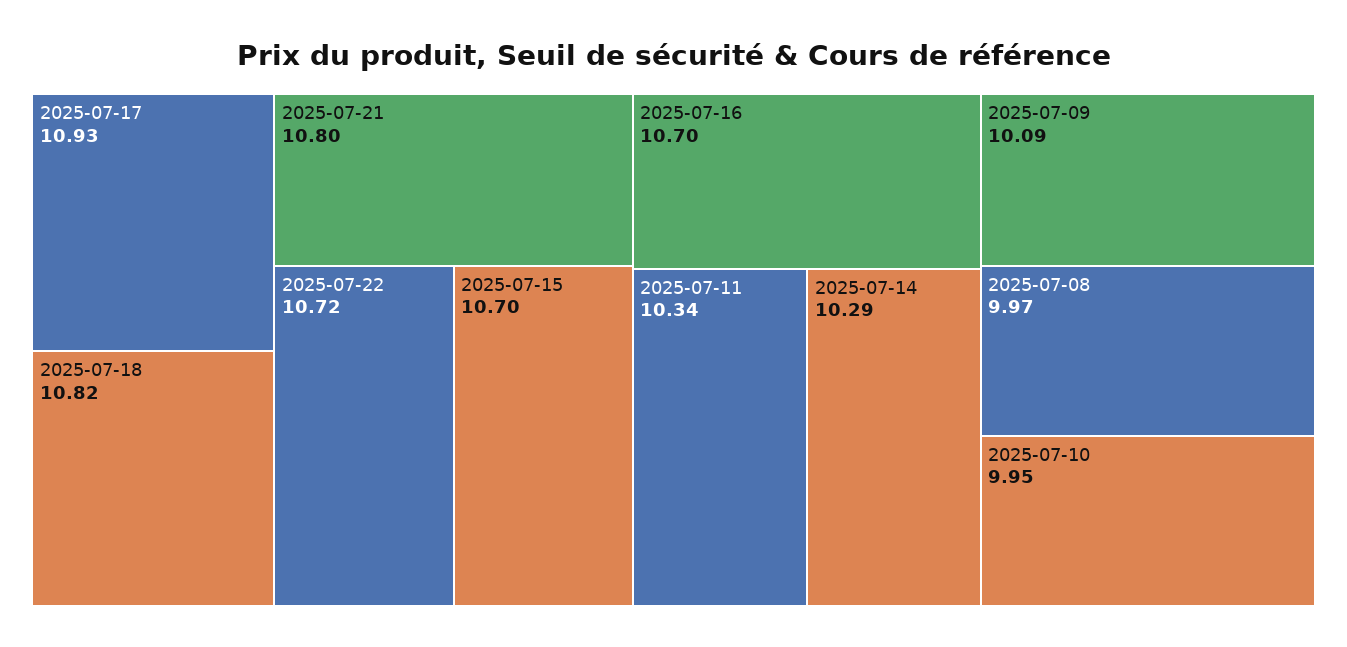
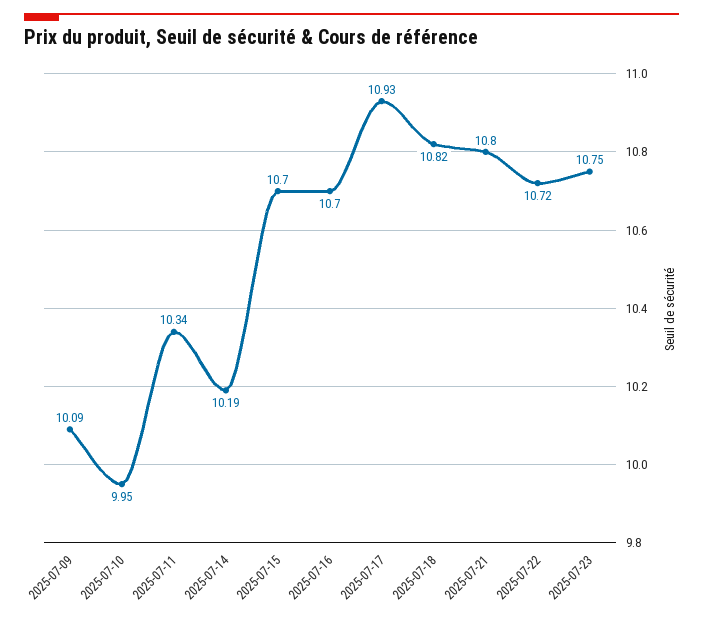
2025-07-14: 10.29 -> 10.19
2025-07-08: 9.97 -> none
2025-07-23: none -> 10.75

